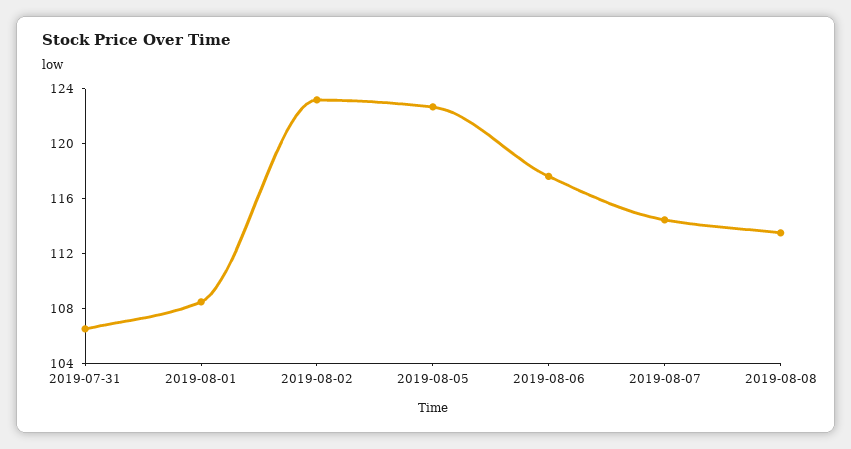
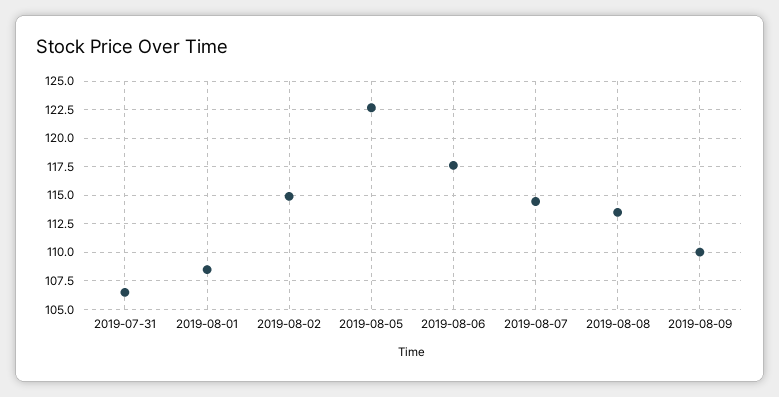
2019-08-02: 123 -> 115
2019-08-09: none -> 110

